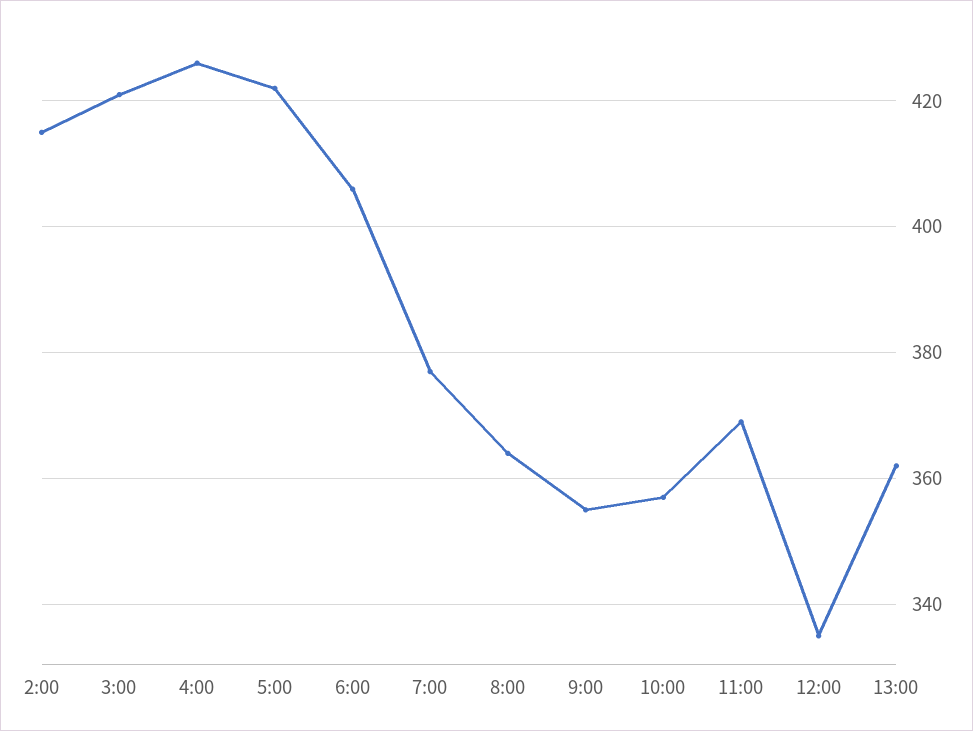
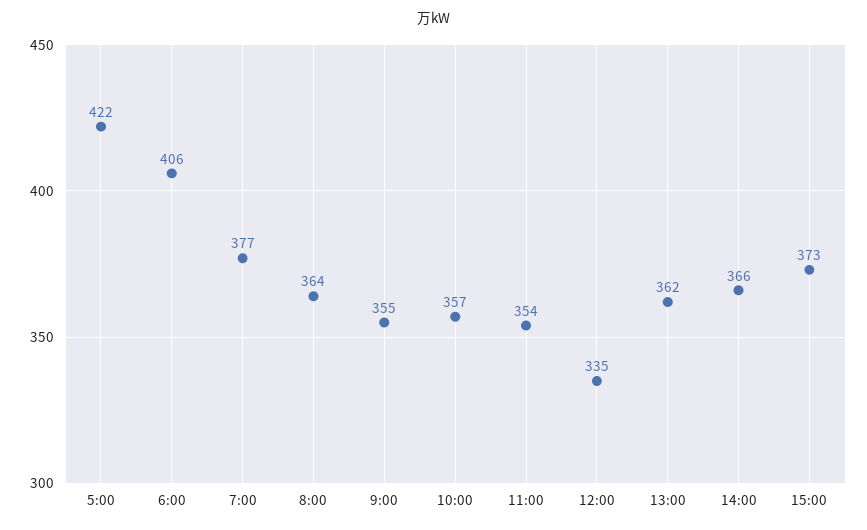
2:00: 415 -> none
3:00: 420 -> none
4:00: 425 -> none
11:00: 370 -> 354
14:00: none -> 366
15:00: none -> 373

